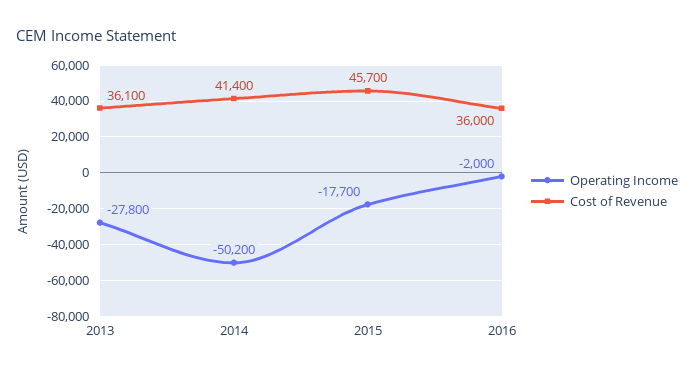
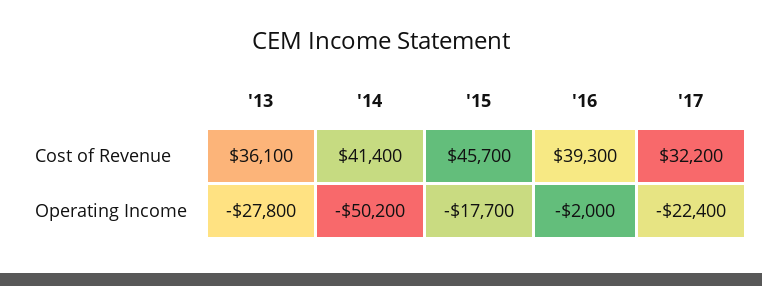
Cost of Revenue, 2016: 36000 -> 39300
Cost of Revenue, '17: none -> 32200
Operating Income, '17: none -> -22400

